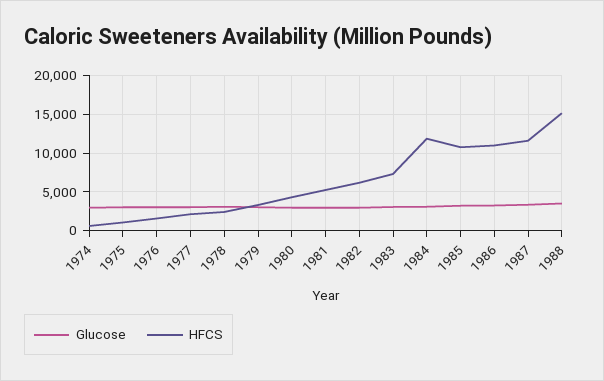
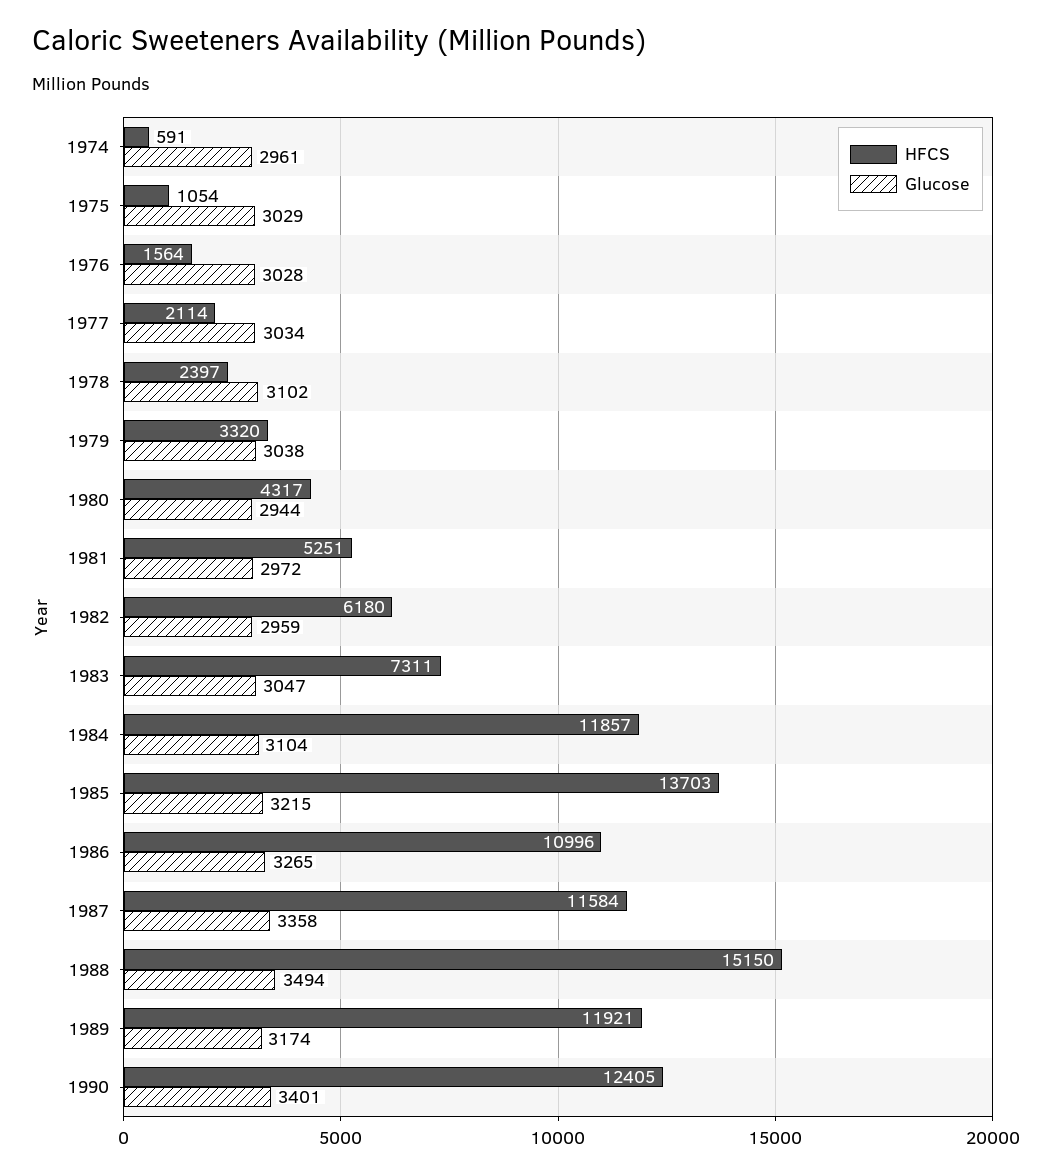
HFCS, 1985: 11000 -> 13703
HFCS, 1989: none -> 11921
Glucose, 1989: none -> 3174
HFCS, 1990: none -> 12405
Glucose, 1990: none -> 3401

